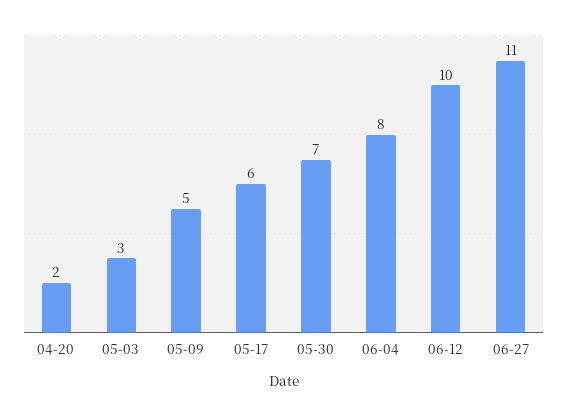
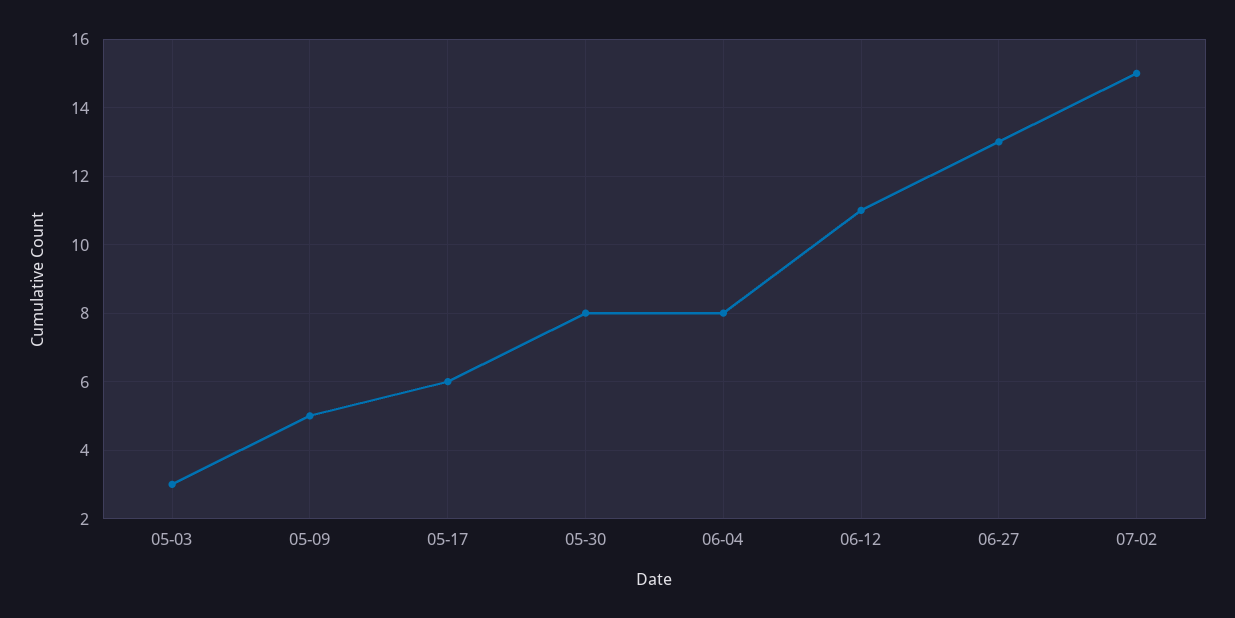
04-20: 2 -> none
05-30: 7 -> 8
06-12: 10 -> 11
06-27: 11 -> 13
07-02: none -> 15

